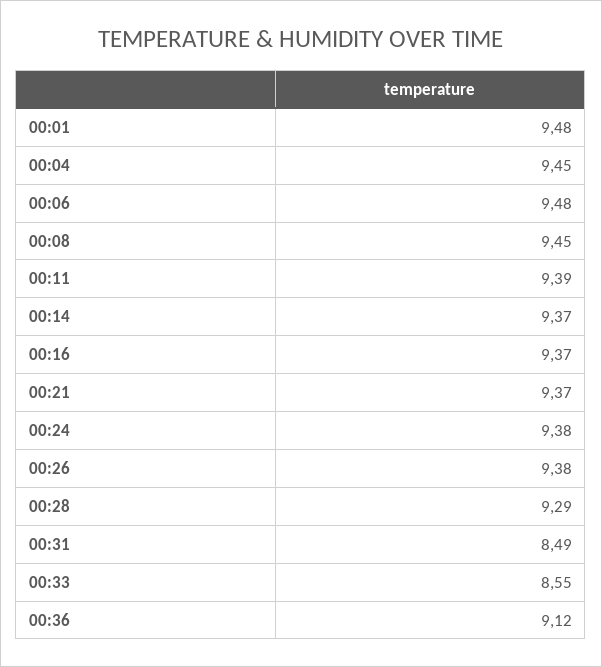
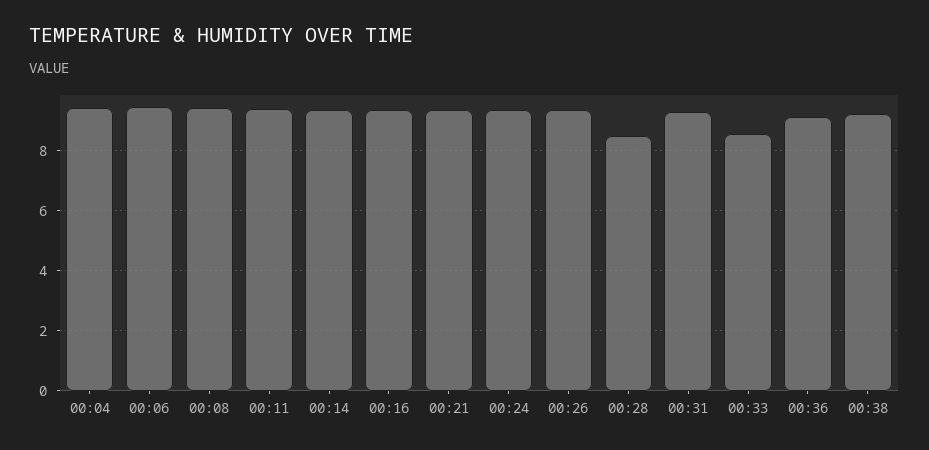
00:01: 9.48 -> none
00:28: 9.29 -> 8.5
00:31: 8.49 -> 9.25
00:38: none -> 9.25

